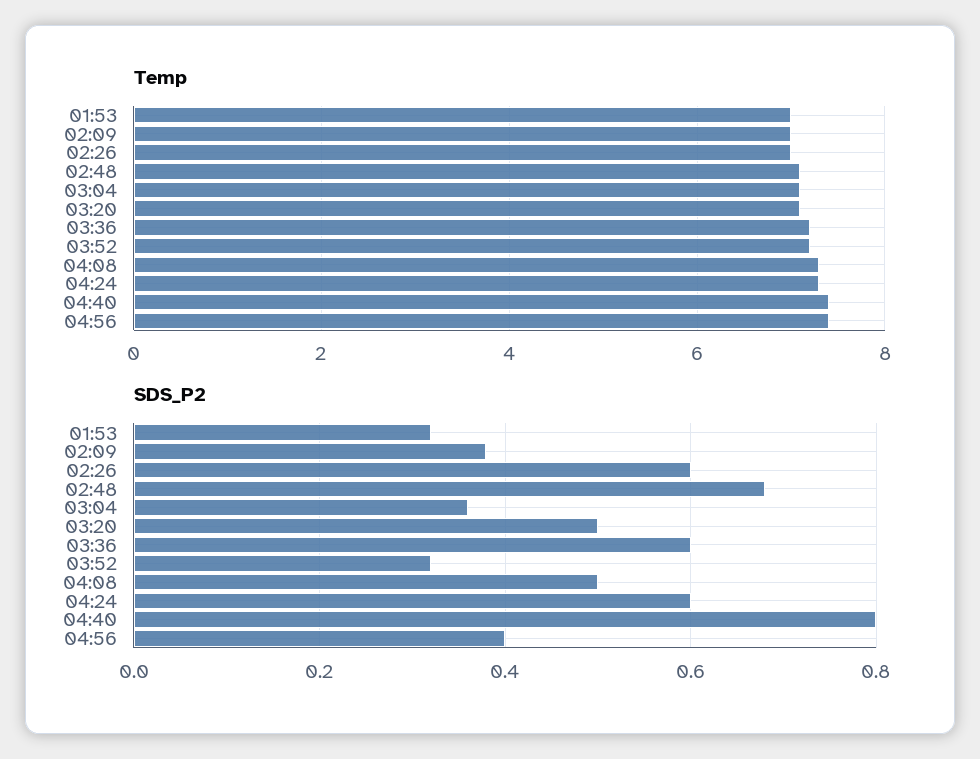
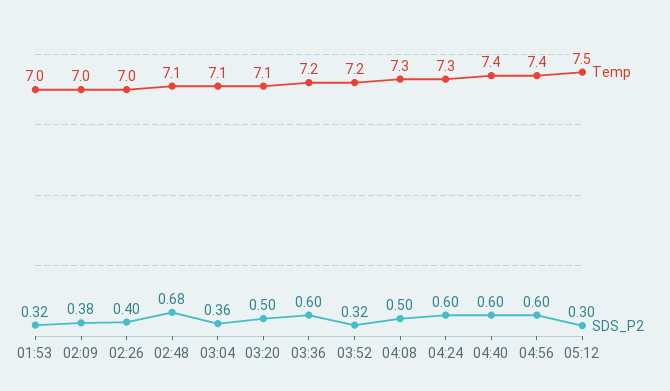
SDS_P2, 02:26: 0.6 -> 0.4
SDS_P2, 04:40: 0.8 -> 0.6
SDS_P2, 04:56: 0.4 -> 0.6
Temp, 05:12: none -> 7.5
SDS_P2, 05:12: none -> 0.3

